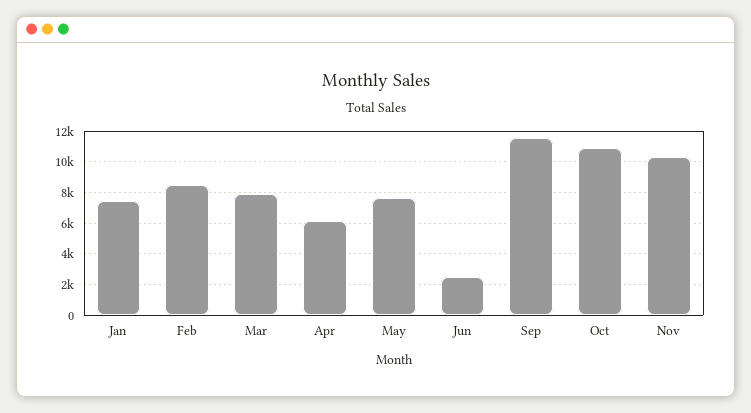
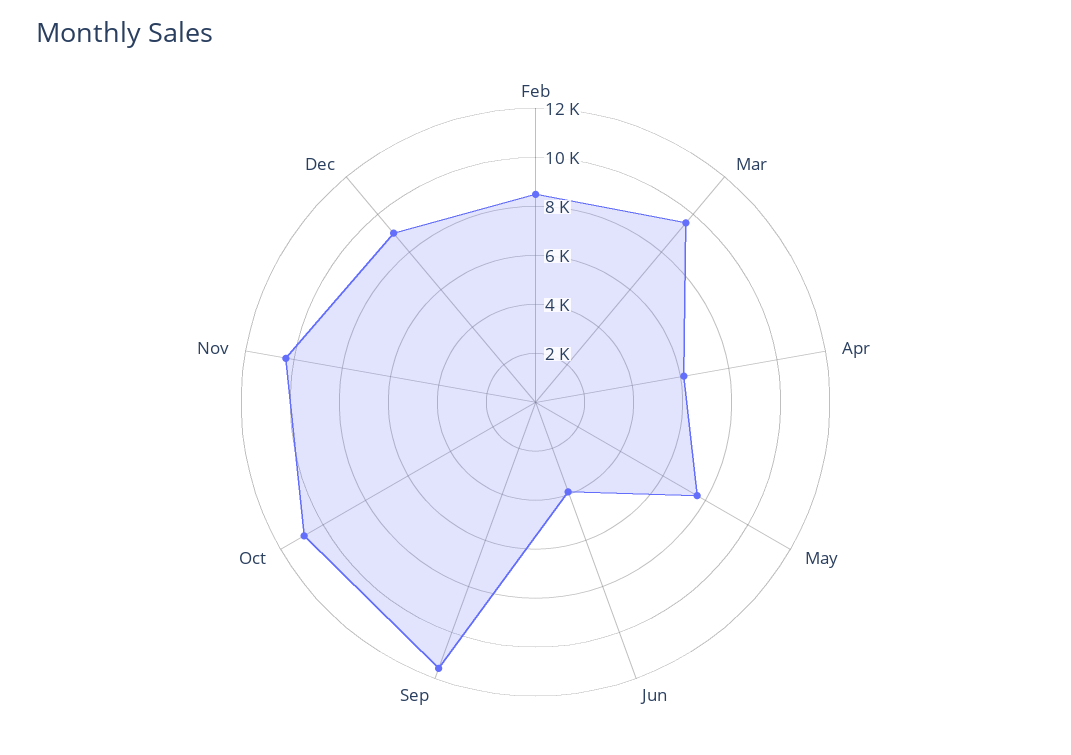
Jan: 7500 -> none
Mar: 8000 -> 9500
Jun: 2500 -> 4000
Dec: none -> 9000

